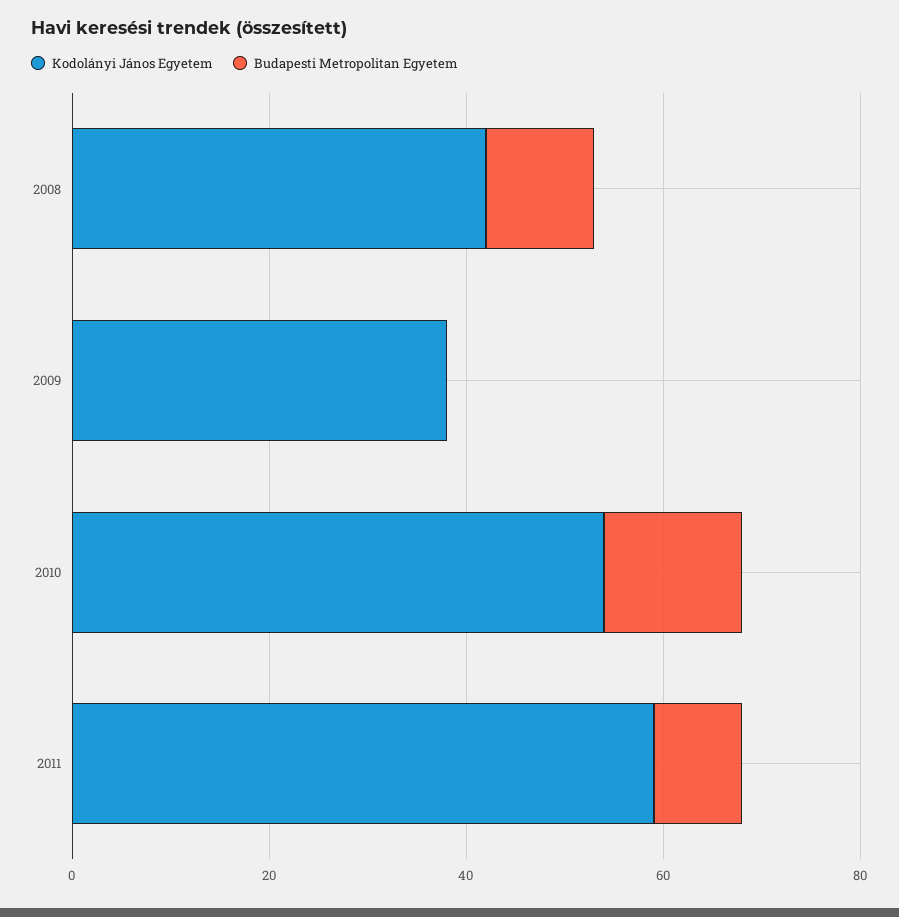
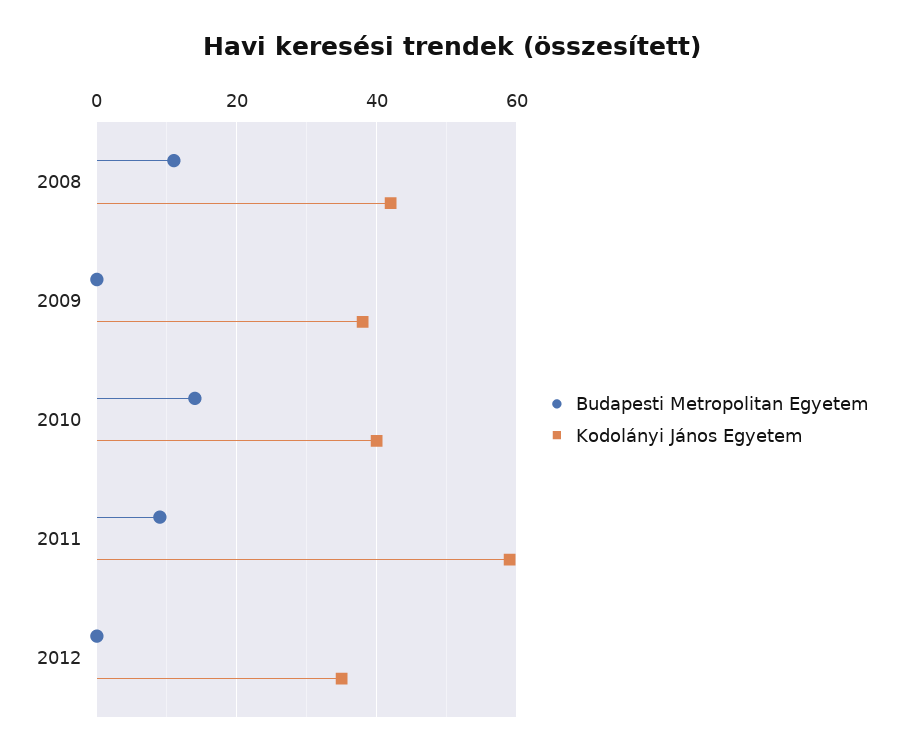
Kodolányi János Egyetem, 2010: 55 -> 40
Budapesti Metropolitan Egyetem, 2012: none -> 0
Kodolányi János Egyetem, 2012: none -> 35

